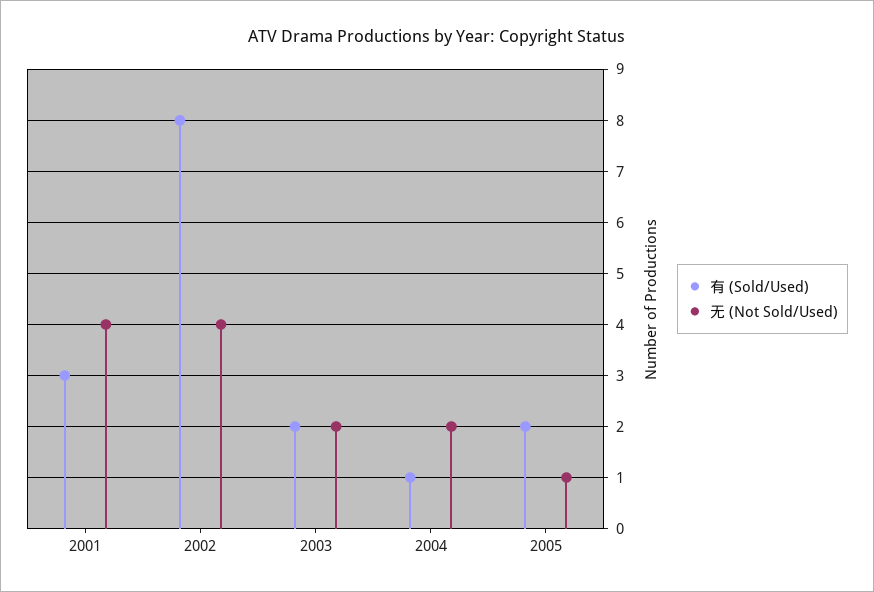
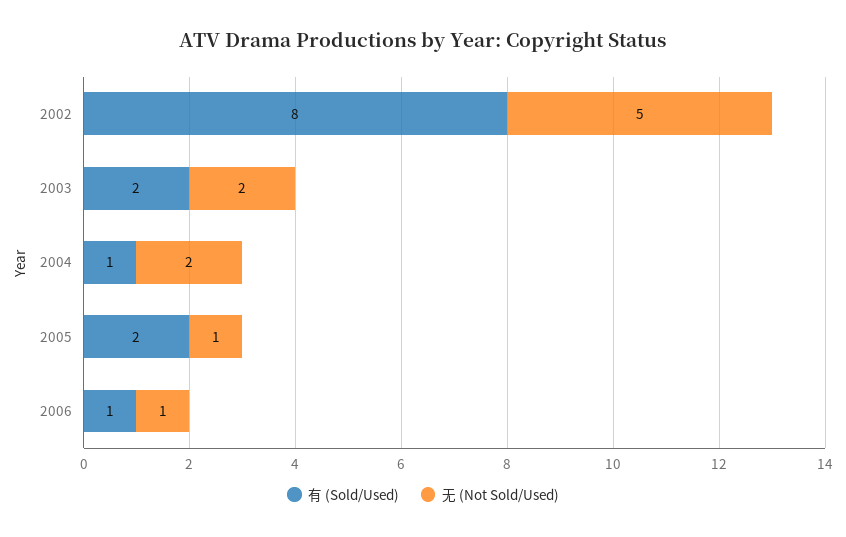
有 (Sold/Used), 2001: 3 -> none
无 (Not Sold/Used), 2001: 4 -> none
无 (Not Sold/Used), 2002: 4 -> 5
有 (Sold/Used), 2006: none -> 1
无 (Not Sold/Used), 2006: none -> 1

